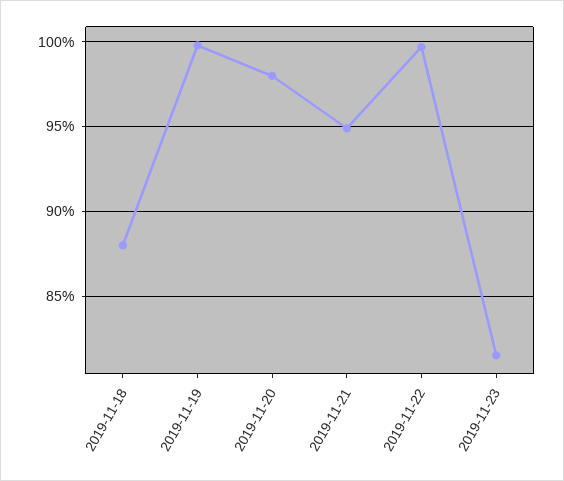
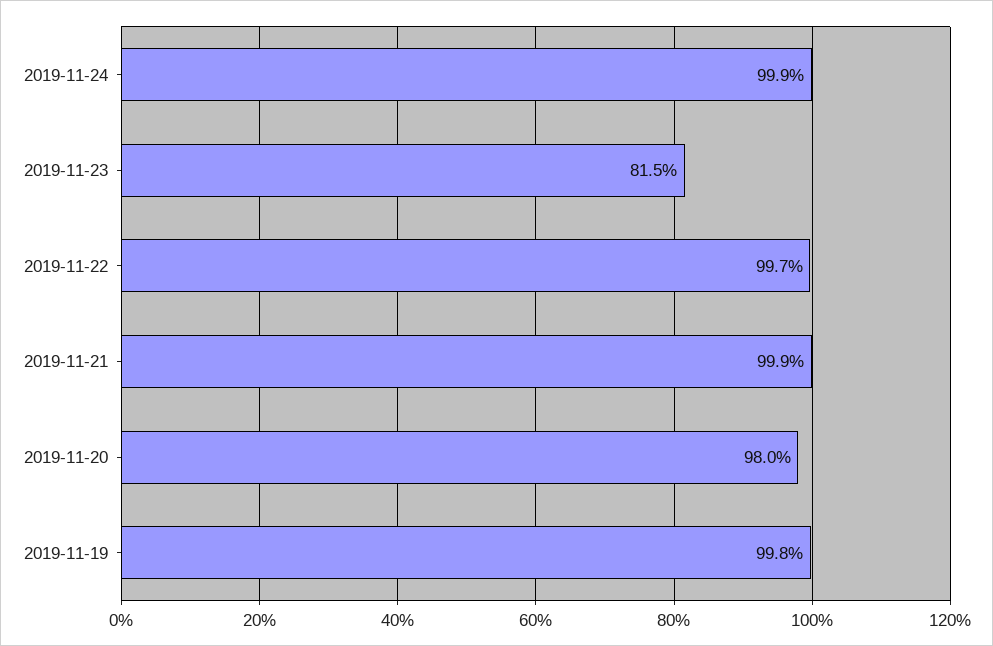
2019-11-18: 88 -> none
2019-11-21: 95 -> 99.9
2019-11-24: none -> 99.9

